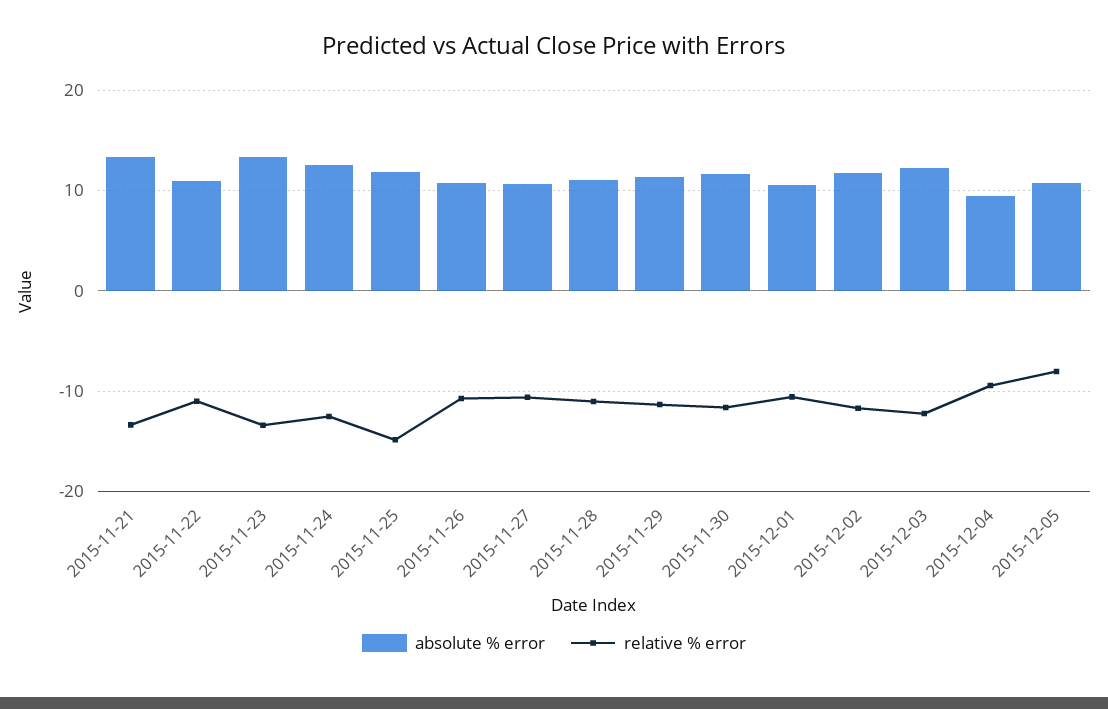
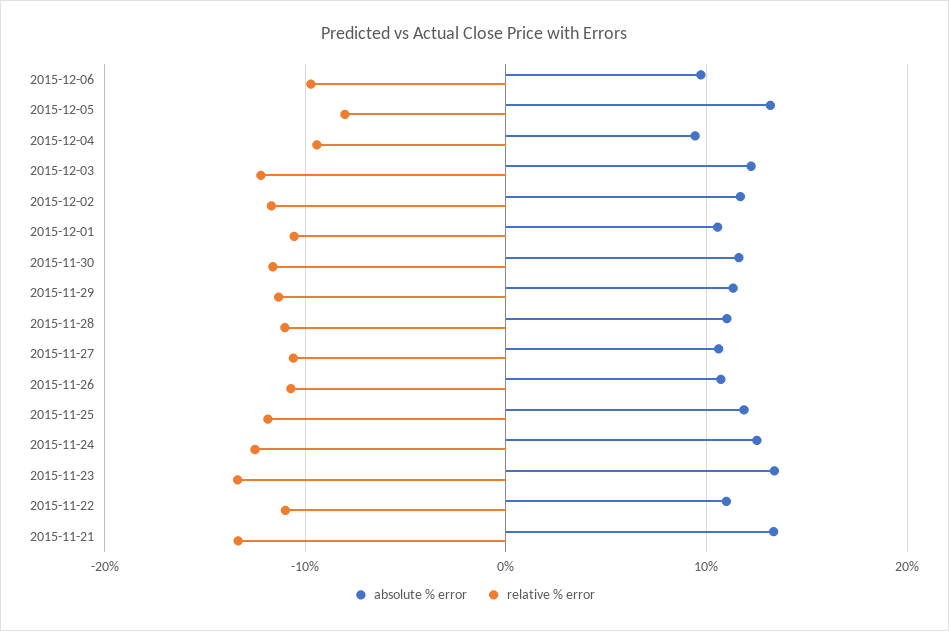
relative % error, 2015-11-25: -15 -> -12
absolute % error, 2015-12-05: 11 -> 13
absolute % error, 2015-12-06: none -> 10
relative % error, 2015-12-06: none -> -10

